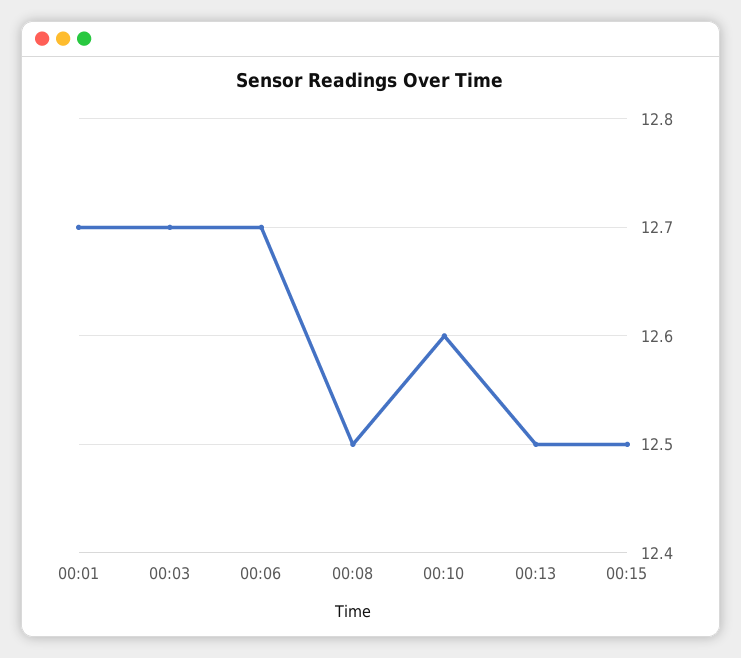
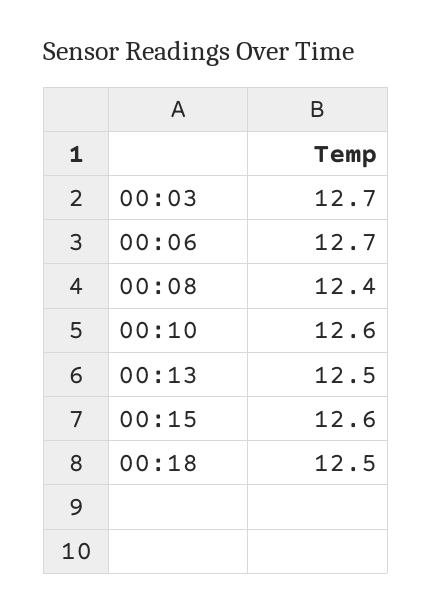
00:01: 12.7 -> none
00:08: 12.5 -> 12.4
00:15: 12.5 -> 12.6
00:18: none -> 12.5

